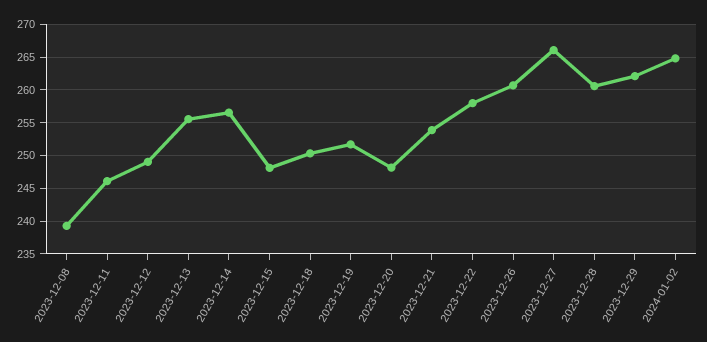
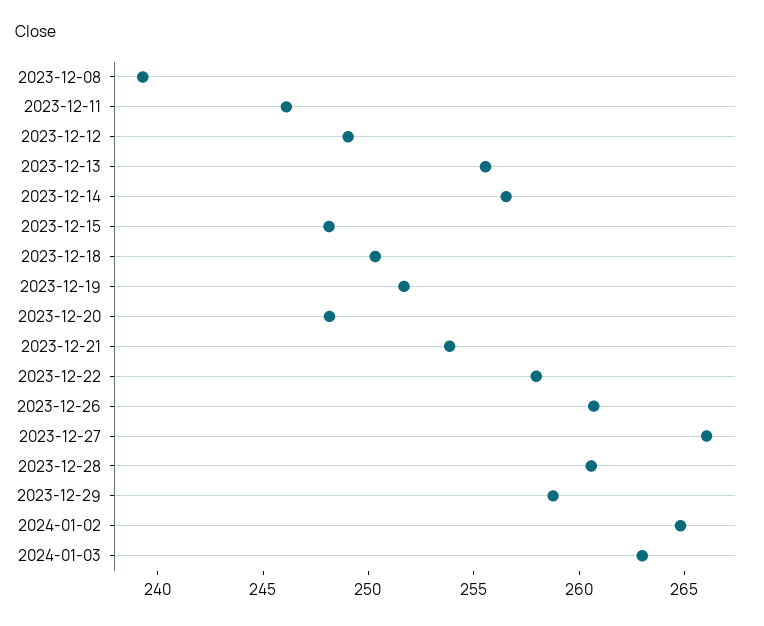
2023-12-29: 262 -> 259
2024-01-03: none -> 263

